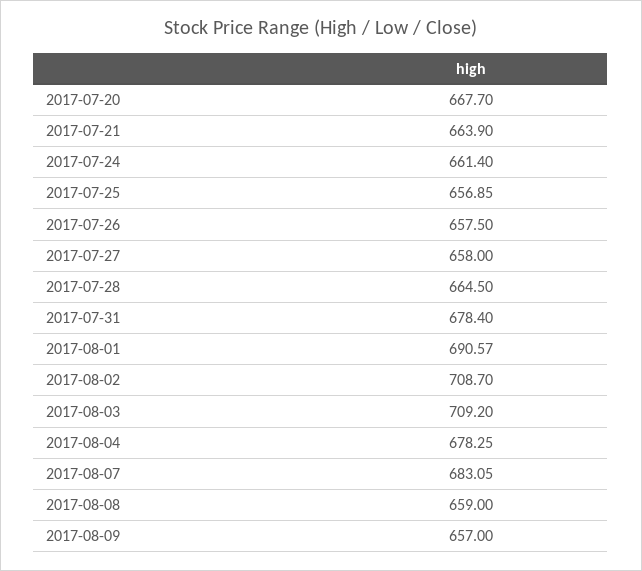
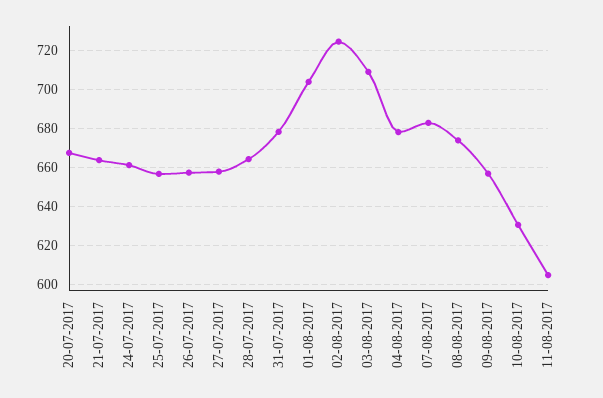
2017-08-01: 690.57 -> 705
2017-08-02: 708.7 -> 725
2017-08-08: 659 -> 675
10-08-2017: none -> 630
11-08-2017: none -> 605

